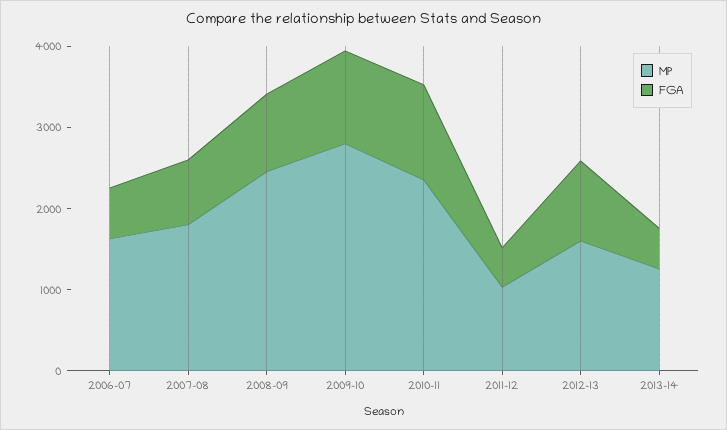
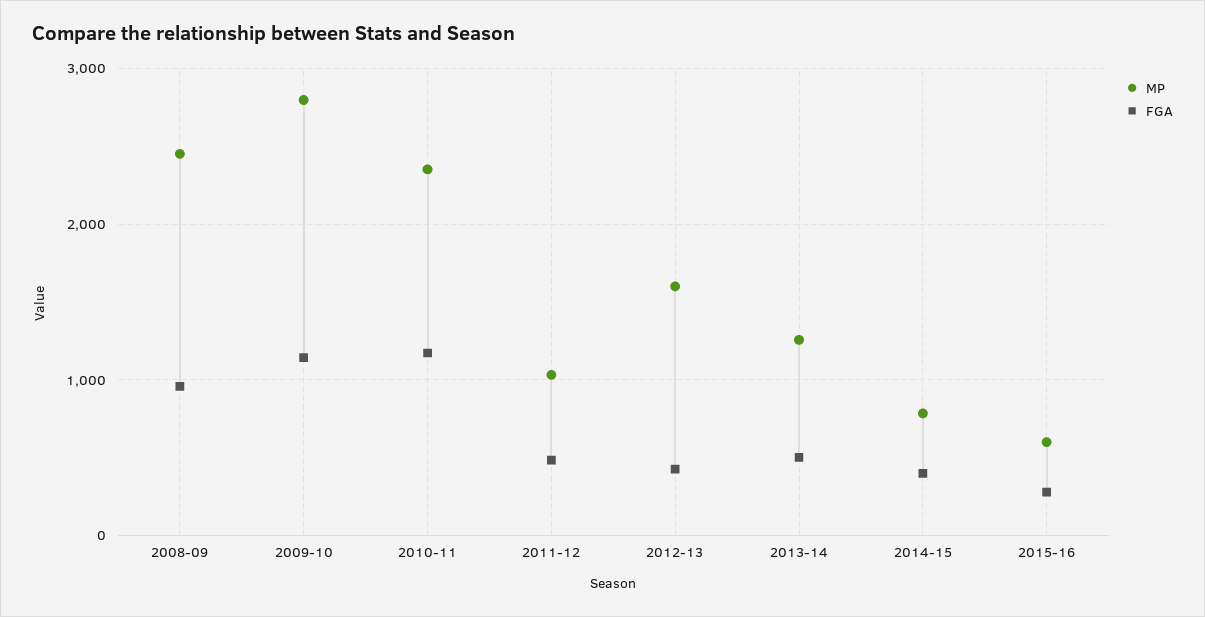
MP, 2006-07: 1600 -> none
FGA, 2006-07: 600 -> none
MP, 2007-08: 1800 -> none
FGA, 2007-08: 800 -> none
FGA, 2012-13: 1000 -> 400
MP, 2014-15: none -> 800
FGA, 2014-15: none -> 400
MP, 2015-16: none -> 600
FGA, 2015-16: none -> 300

